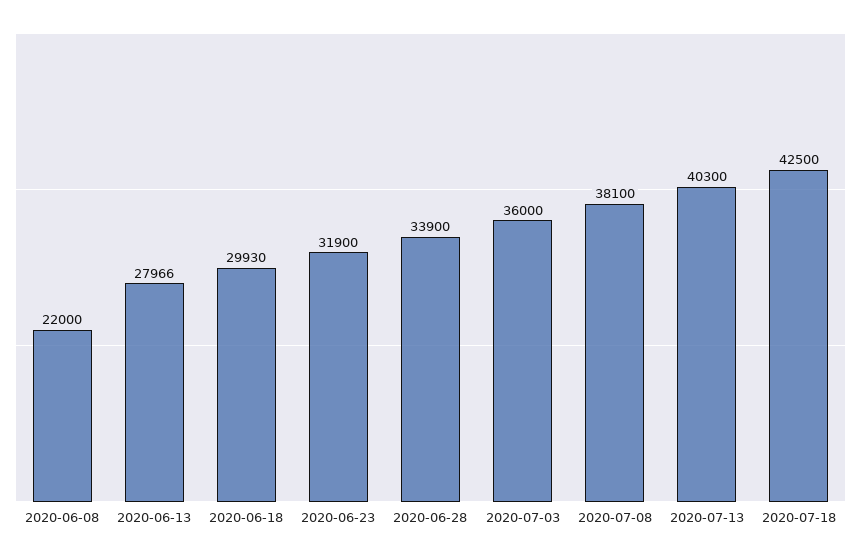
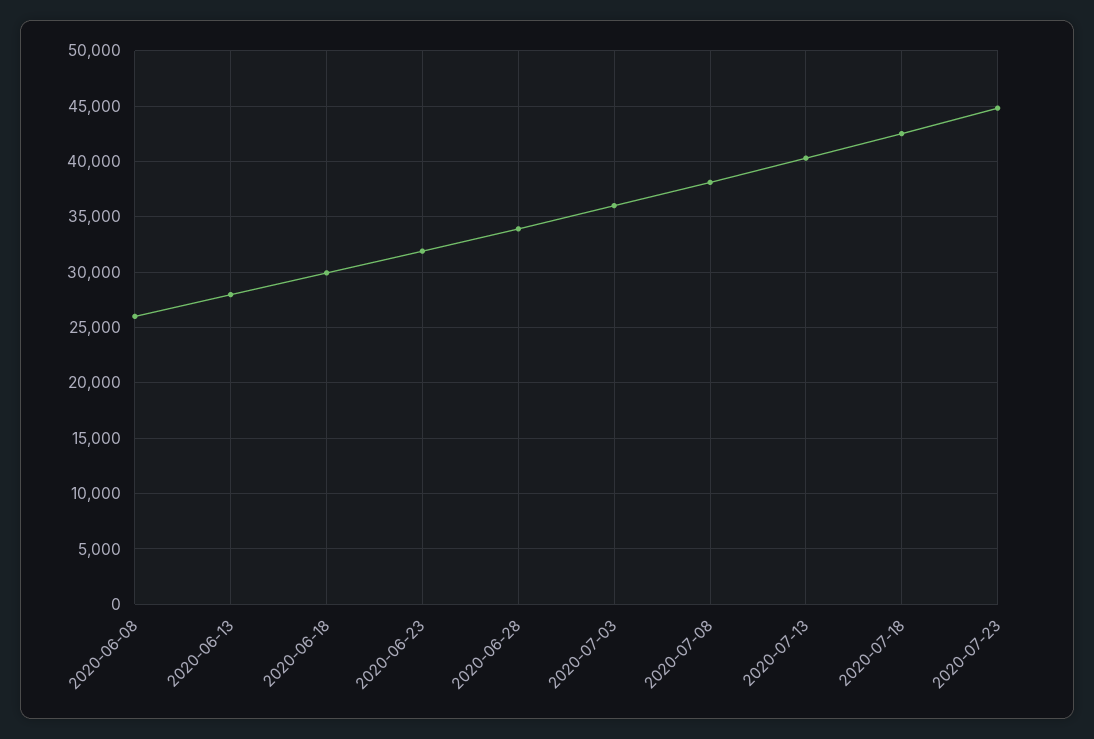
2020-06-08: 22000 -> 26000
2020-07-23: none -> 45000

